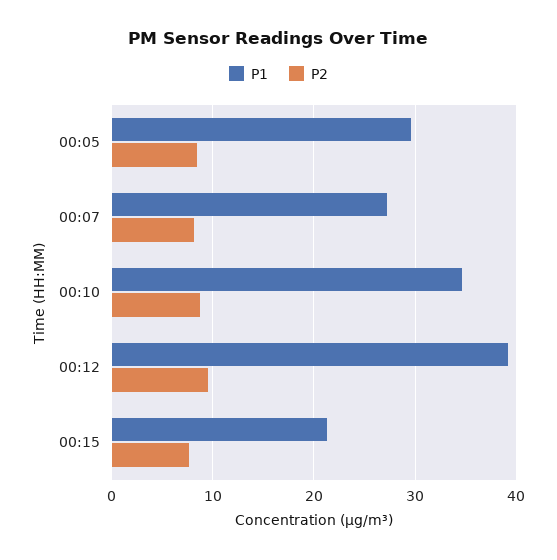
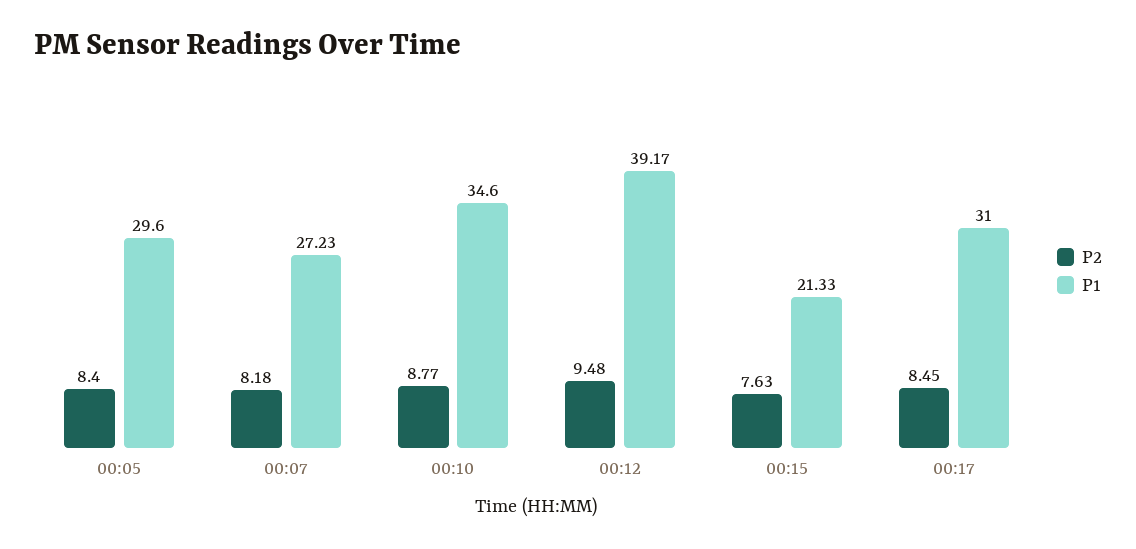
P2, 00:17: none -> 8.45
P1, 00:17: none -> 31

